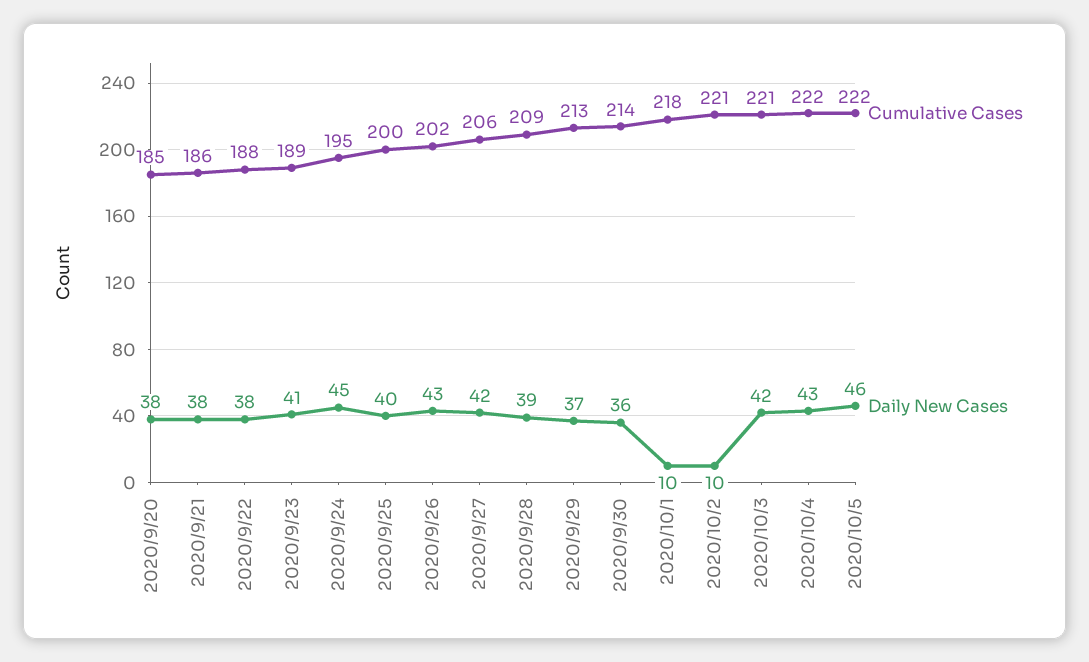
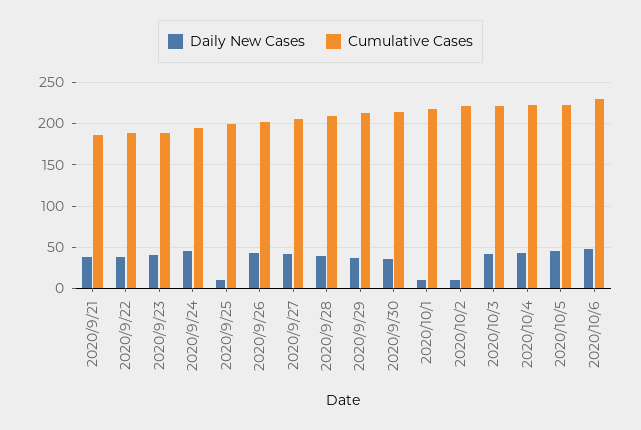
Cumulative Cases, 2020/9/20: 185 -> none
Daily New Cases, 2020/9/20: 38 -> none
Daily New Cases, 2020/9/25: 40 -> 10
Daily New Cases, 2020/10/6: none -> 50
Cumulative Cases, 2020/10/6: none -> 230

